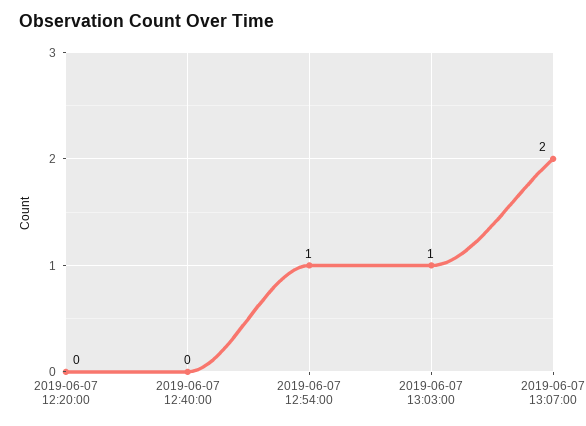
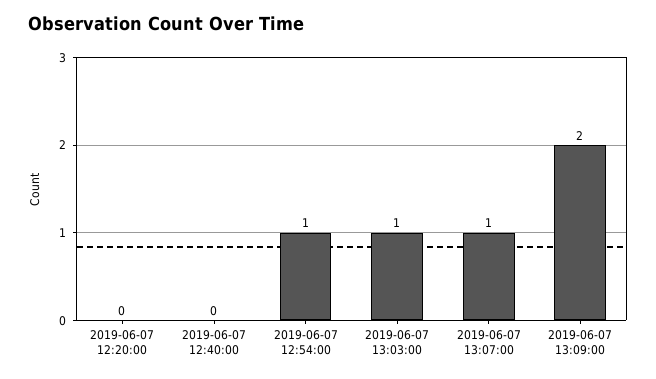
2019-06-07 13:07:00: 2 -> 1
2019-06-07 13:09:00: none -> 2

